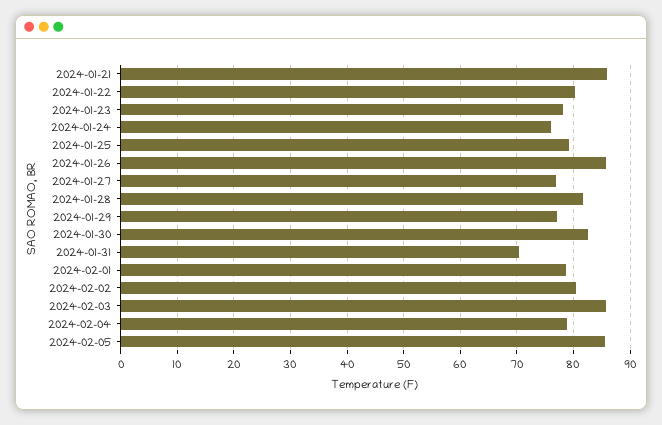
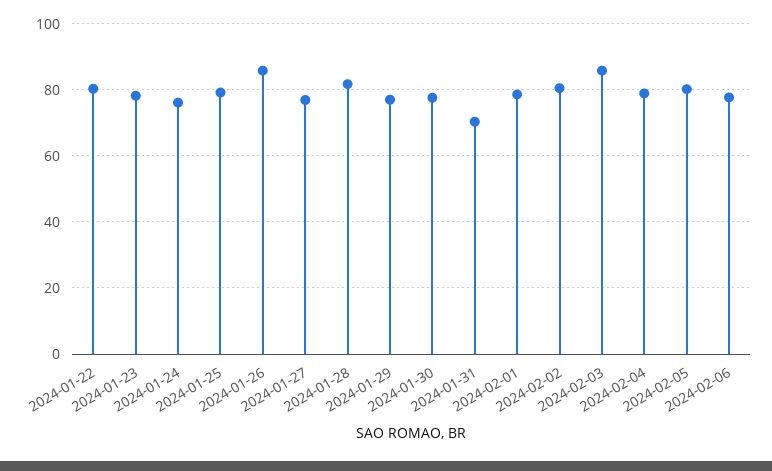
2024-01-21: 86 -> none
2024-01-30: 82 -> 78
2024-02-05: 86 -> 80
2024-02-06: none -> 78

